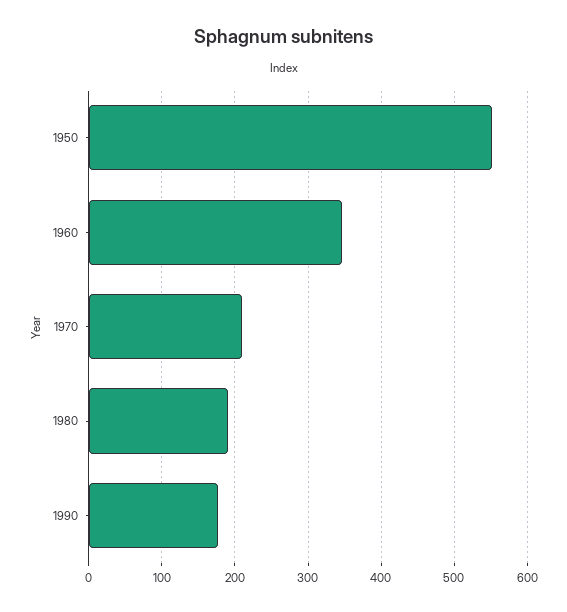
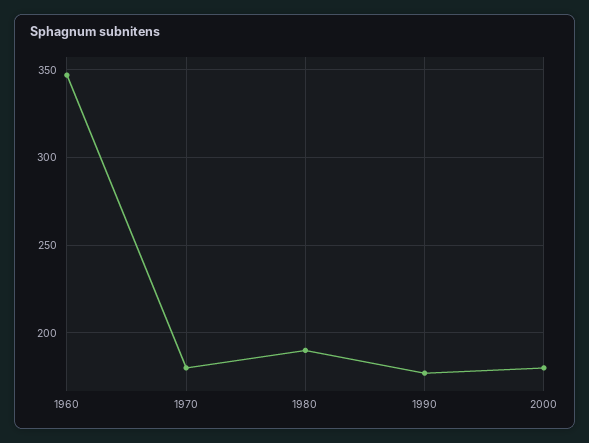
1950: 550 -> none
1970: 210 -> 180
2000: none -> 180

